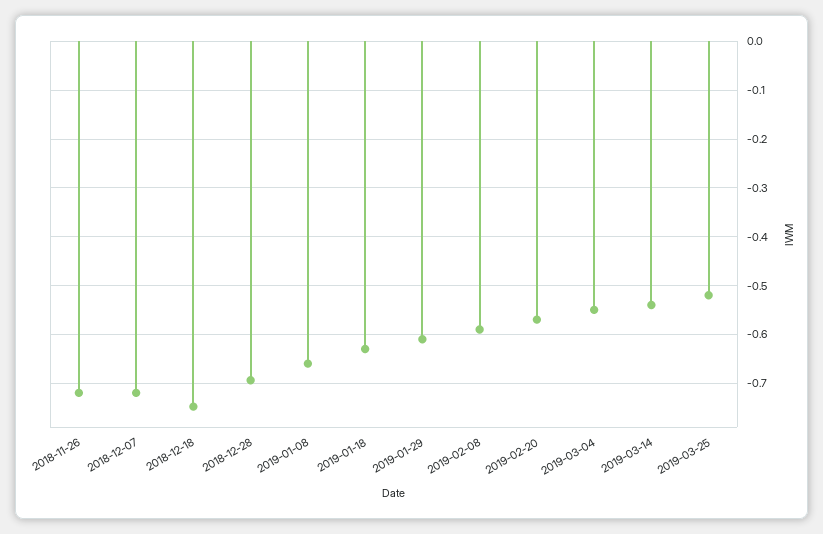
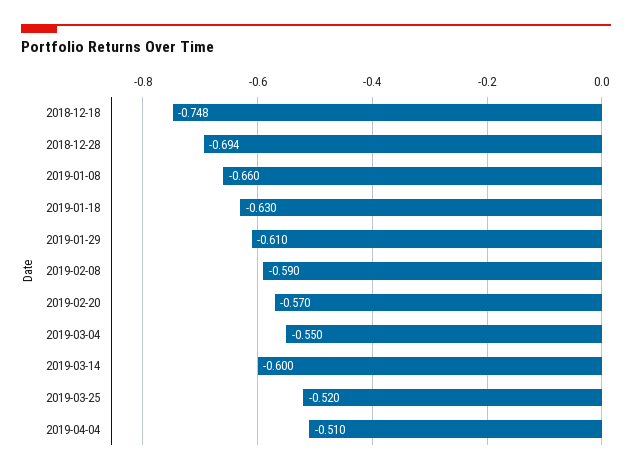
2018-11-26: -0.72 -> none
2018-12-07: -0.72 -> none
2019-03-14: -0.54 -> -0.6
2019-04-04: none -> -0.51

